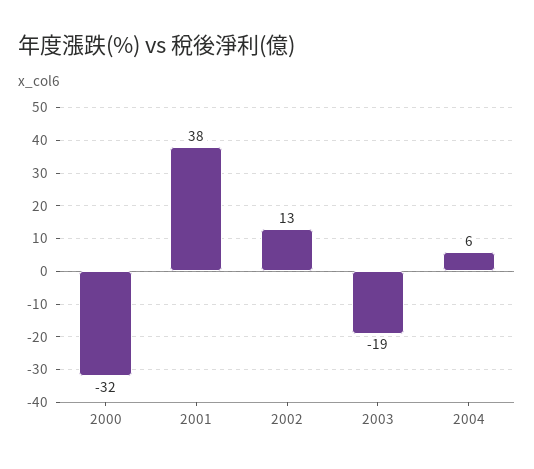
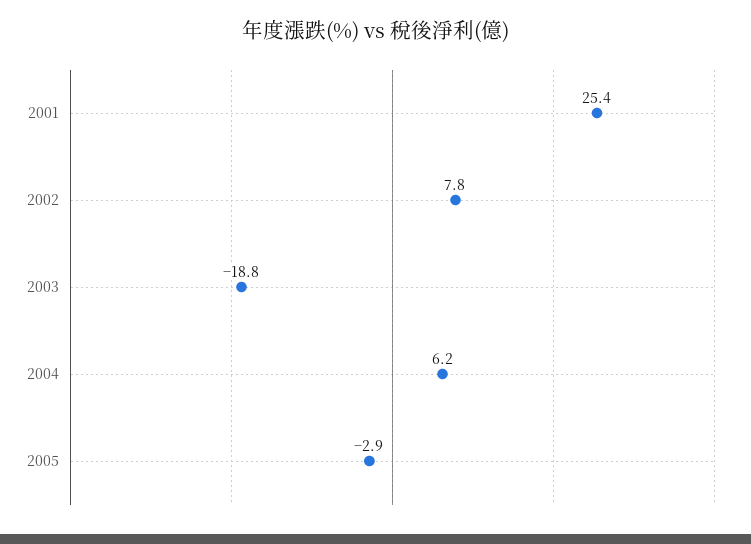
2000: -32 -> none
2001: 38 -> 25.4
2002: 13 -> 7.8
2005: none -> -2.9

